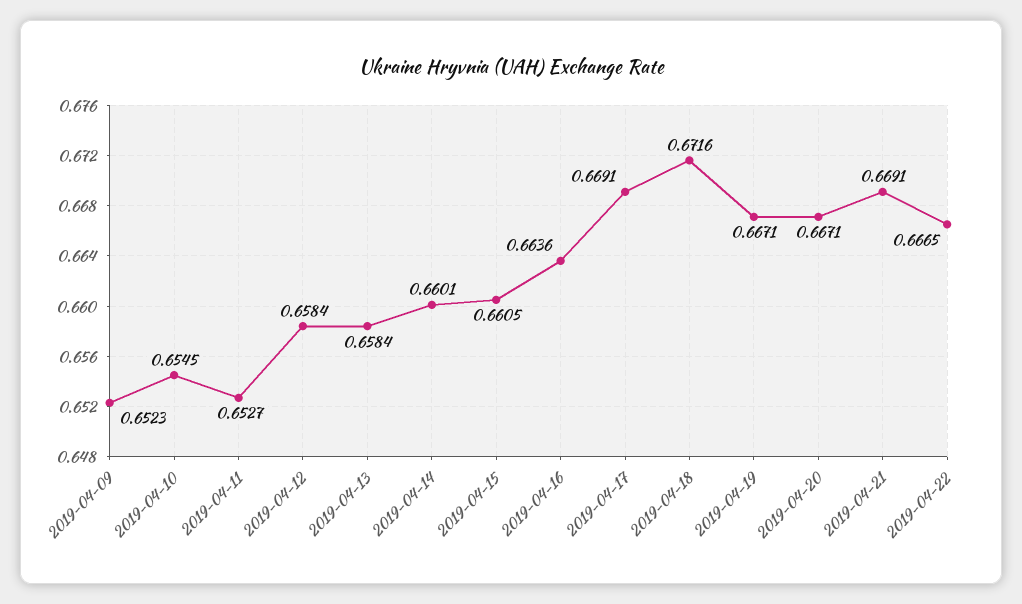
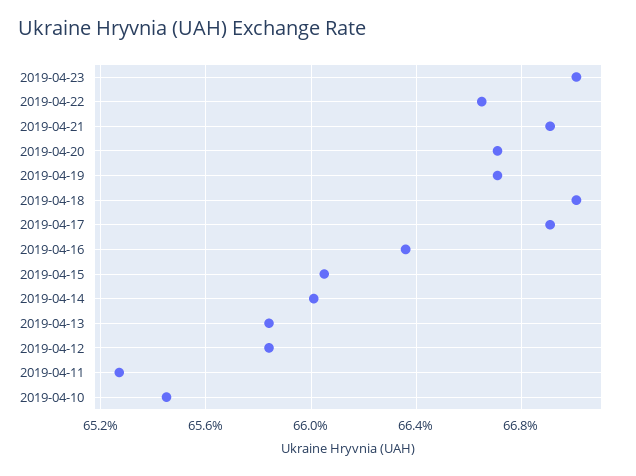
2019-04-09: 0.6523 -> none
2019-04-18: 0.6716 -> 0.67
2019-04-23: none -> 0.67

